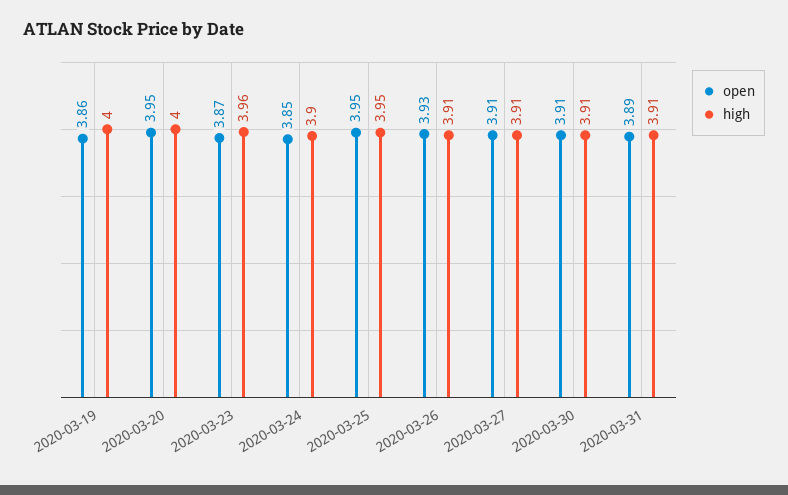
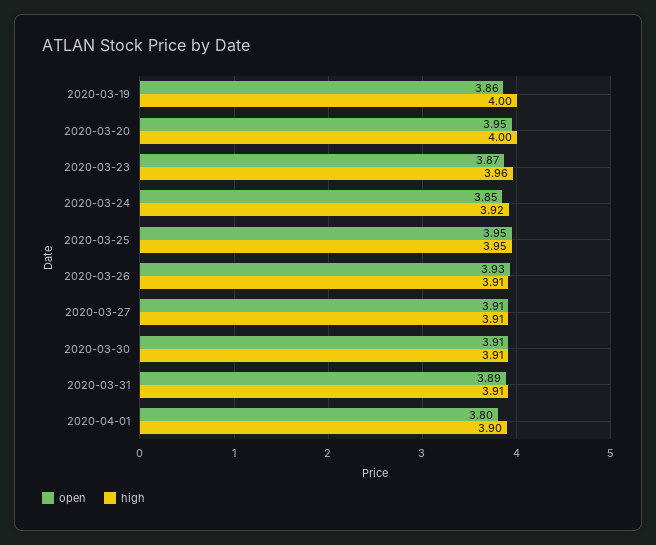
high, 2020-03-24: 3.9 -> 3.92
open, 2020-04-01: none -> 3.8
high, 2020-04-01: none -> 3.9

